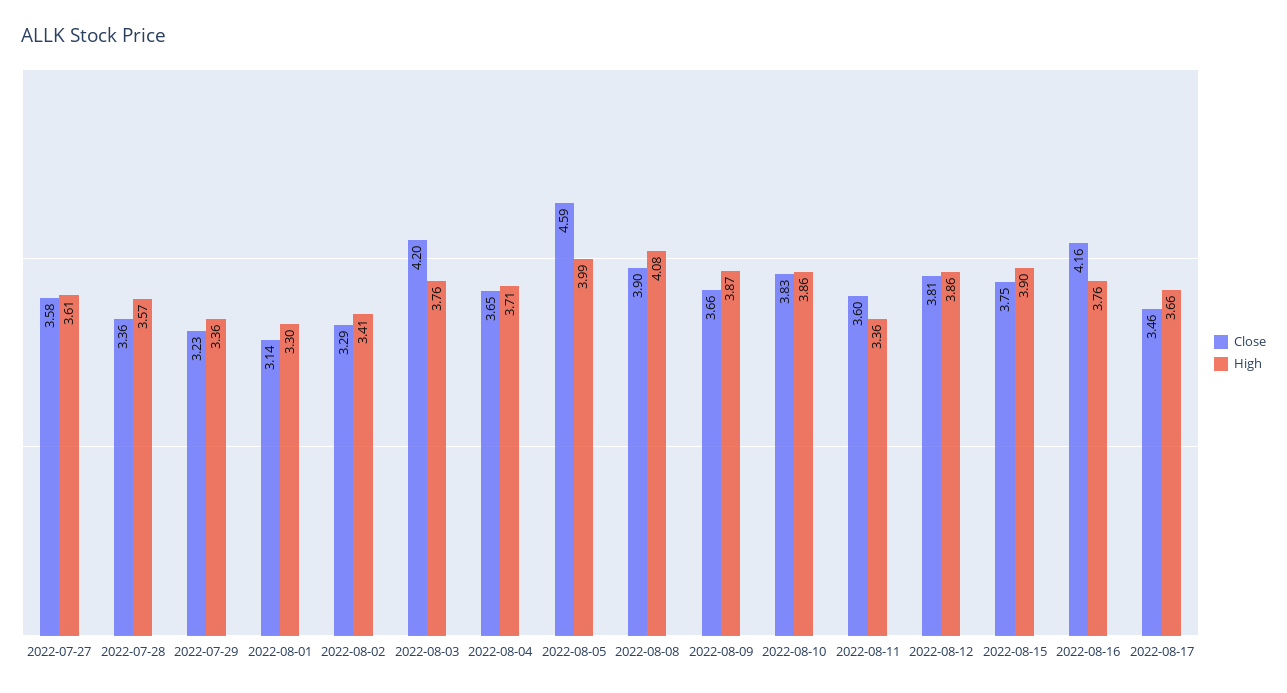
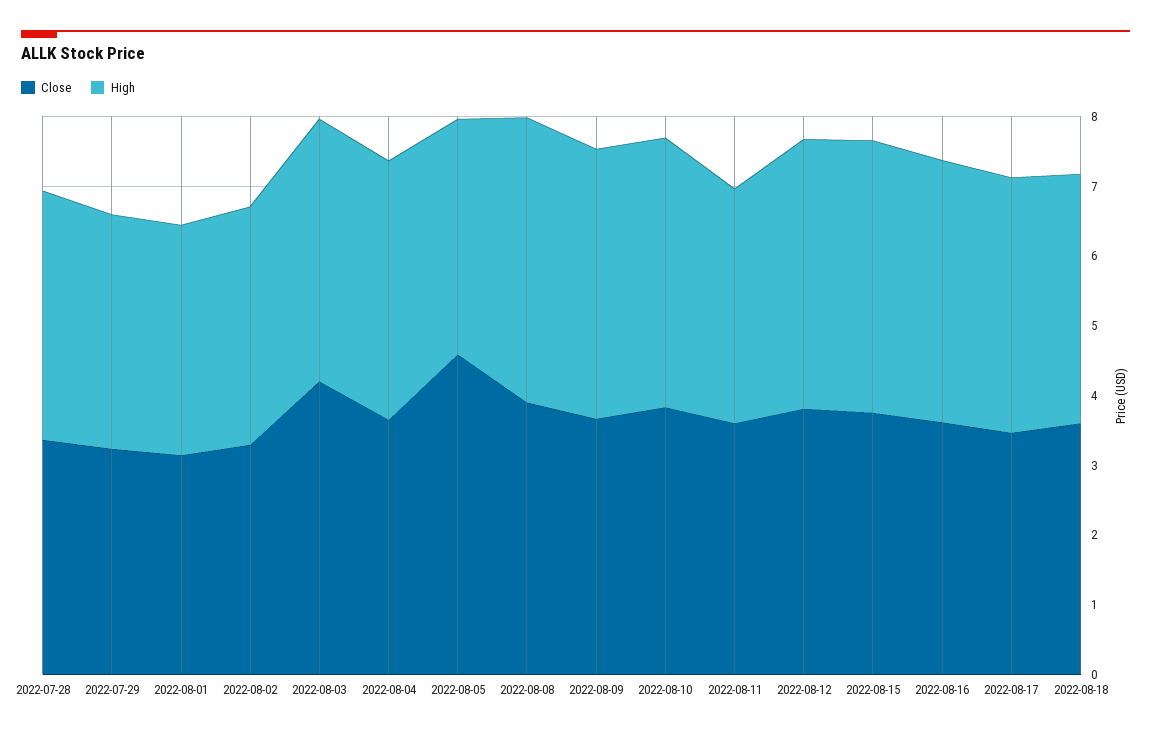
Close, 2022-07-27: 3.58 -> none
High, 2022-07-27: 3.61 -> none
High, 2022-08-05: 3.99 -> 3.4
Close, 2022-08-16: 4.16 -> 3.6
Close, 2022-08-18: none -> 3.6
High, 2022-08-18: none -> 3.6

